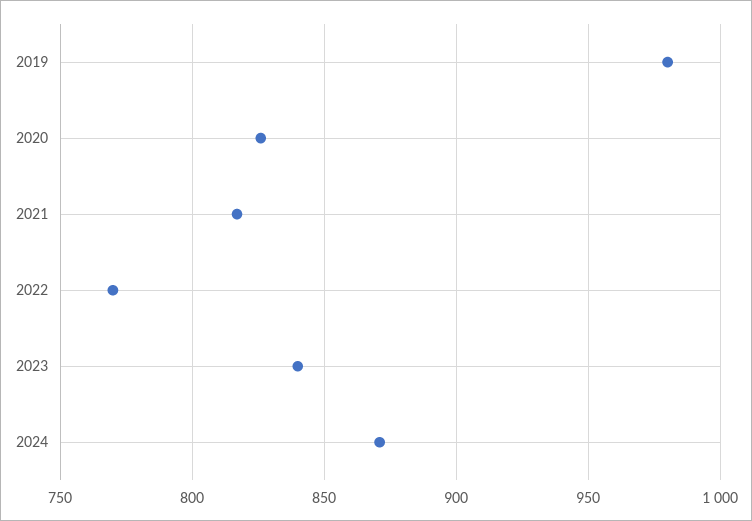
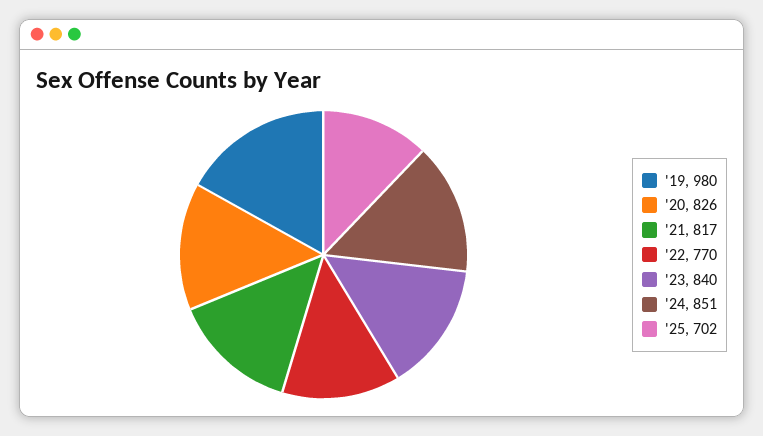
2024: 870 -> 851
'25: none -> 702

